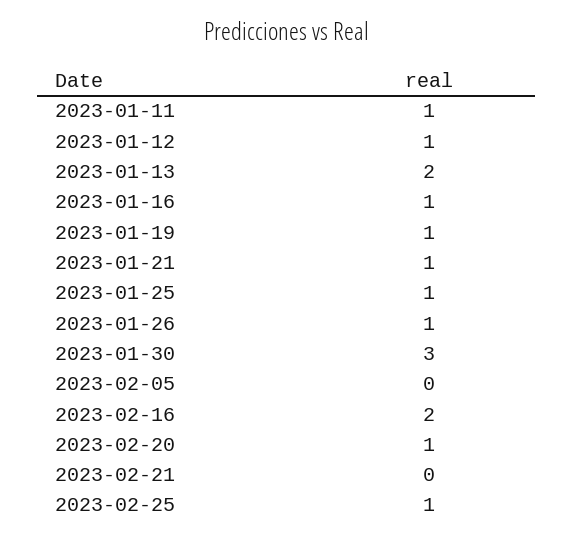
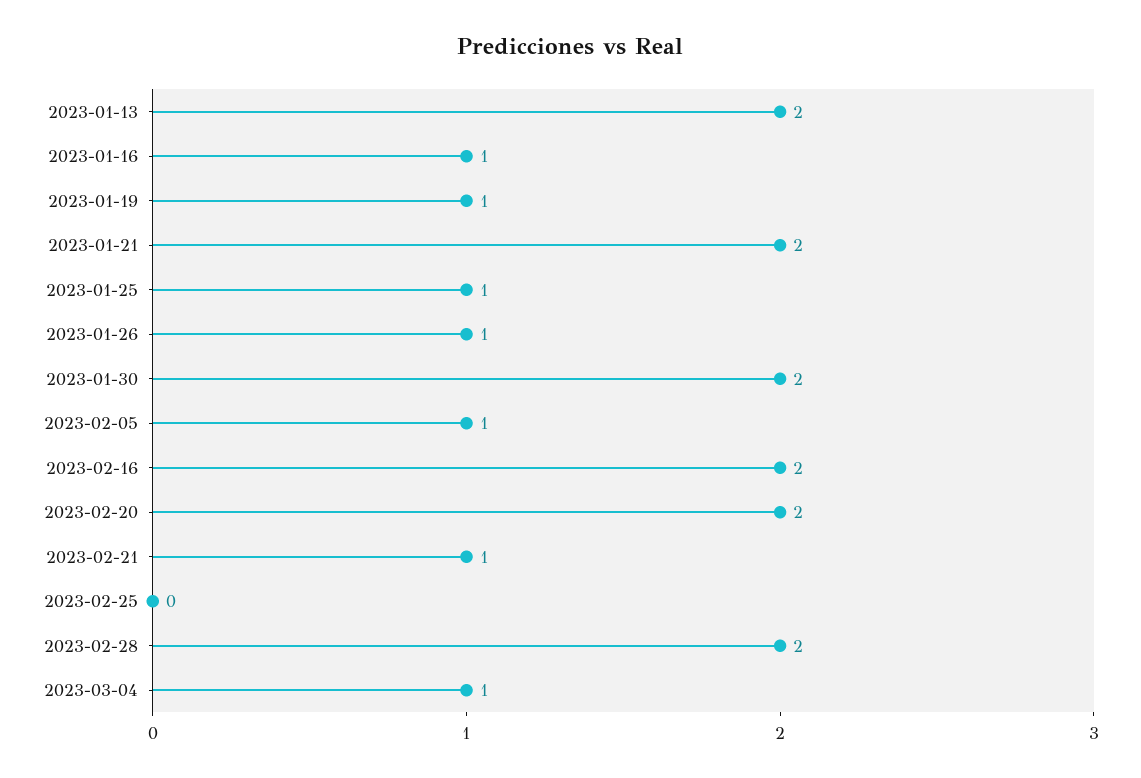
2023-01-11: 1 -> none
2023-01-12: 1 -> none
2023-01-21: 1 -> 2
2023-01-30: 3 -> 2
2023-02-05: 0 -> 1
2023-02-20: 1 -> 2
2023-02-21: 0 -> 1
2023-02-25: 1 -> 0
2023-02-28: none -> 2
2023-03-04: none -> 1

